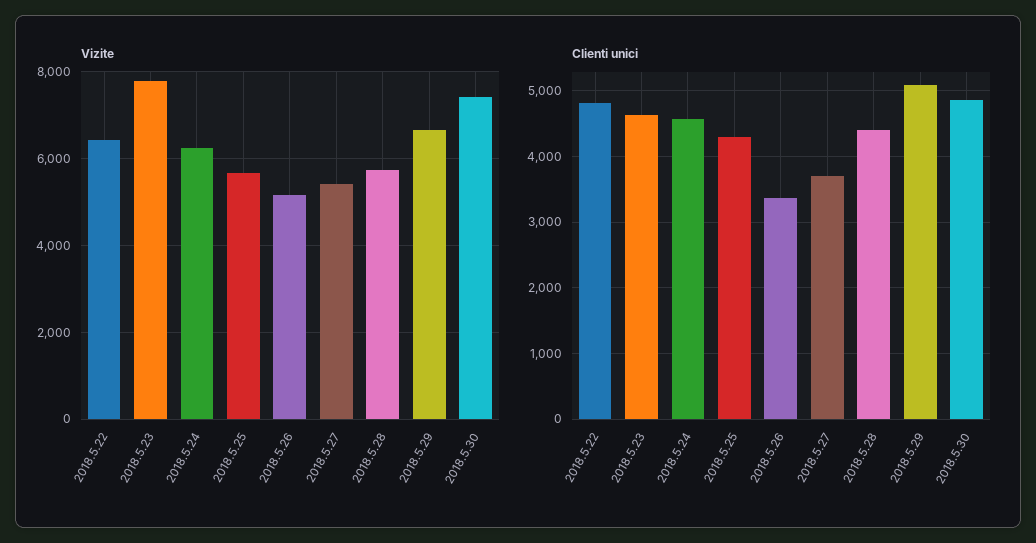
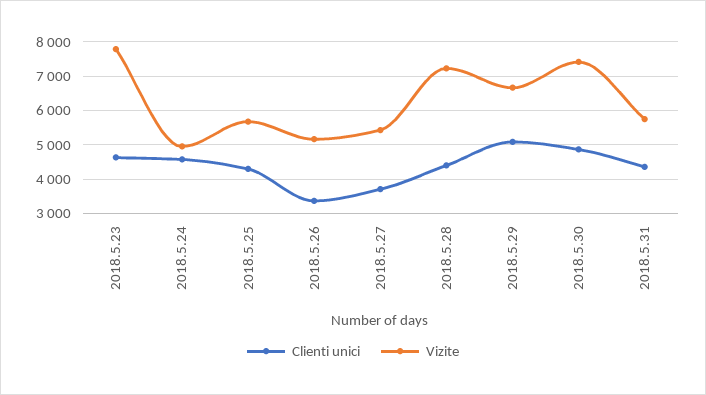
Vizite, 2018.5.22: 6400 -> none
Vizite, 2018.5.24: 6200 -> 5000
Vizite, 2018.5.28: 5800 -> 7200
Clienti unici, 2018.5.22: 4800 -> none
Clienti unici, 2018.5.31: none -> 4400
Vizite, 2018.5.31: none -> 5800

